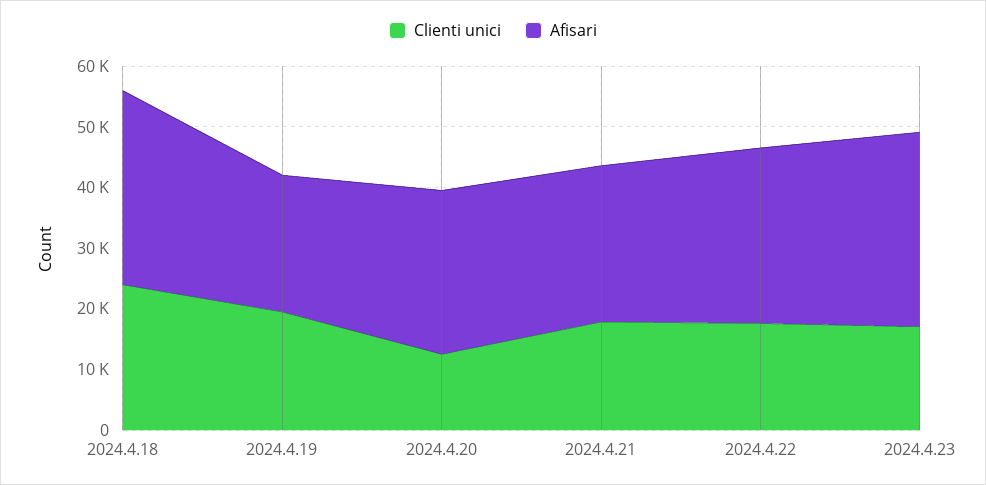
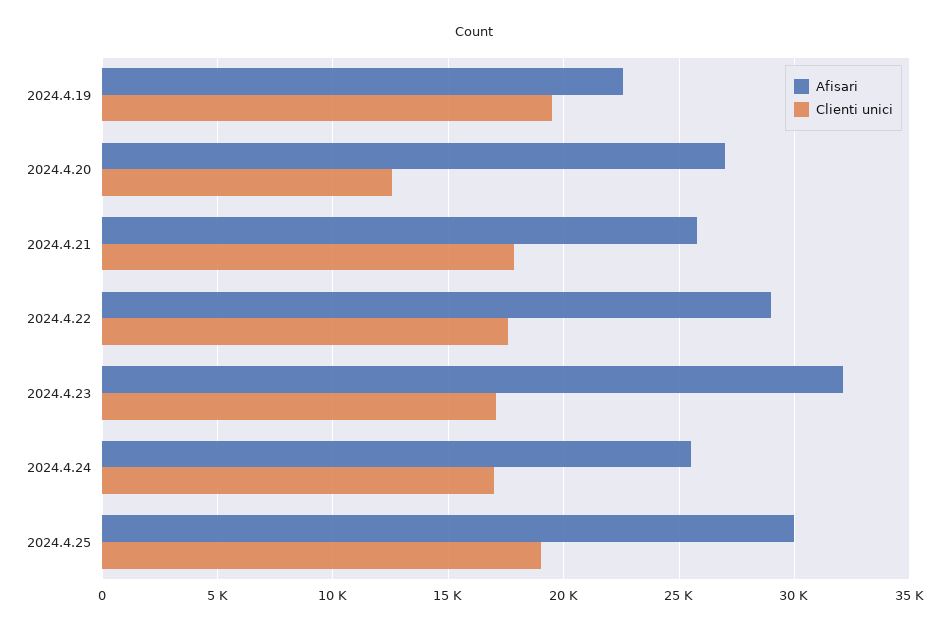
Clienti unici, 2024.4.18: 24000 -> none
Afisari, 2024.4.18: 32000 -> none
Afisari, 2024.4.24: none -> 25500
Clienti unici, 2024.4.24: none -> 17000
Afisari, 2024.4.25: none -> 30000
Clienti unici, 2024.4.25: none -> 19000

